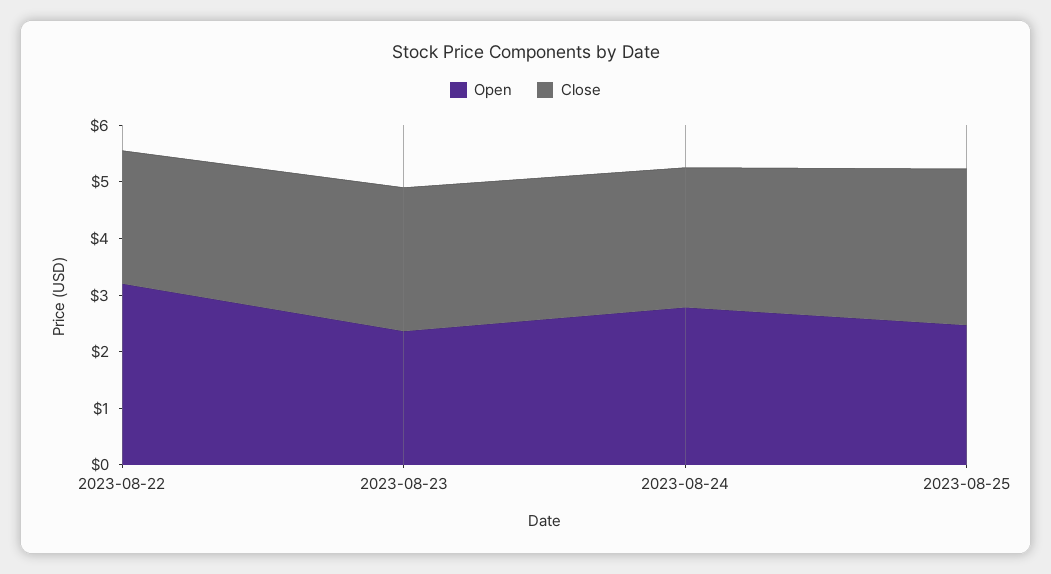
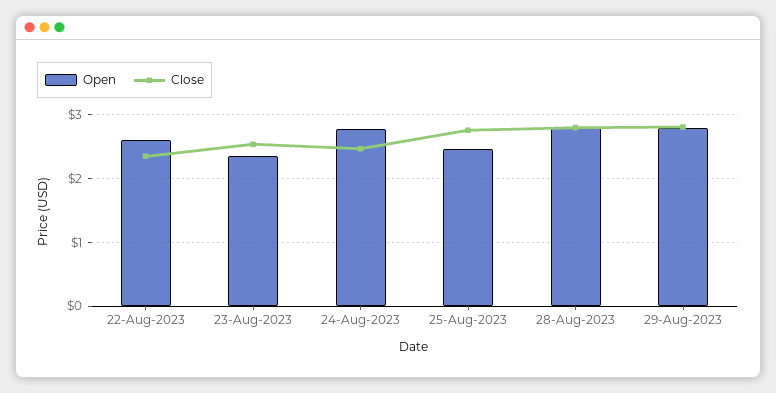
Open, 2023-08-22: 3.2 -> 2.6
Open, 28-Aug-2023: none -> 2.8
Close, 28-Aug-2023: none -> 2.8
Open, 29-Aug-2023: none -> 2.8
Close, 29-Aug-2023: none -> 2.8

